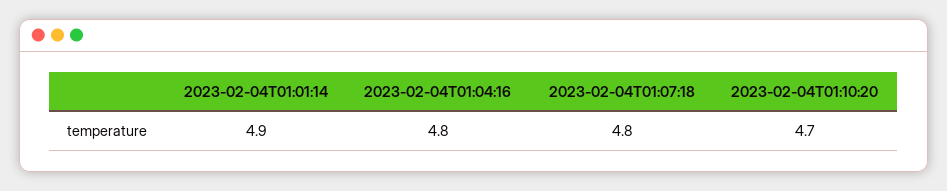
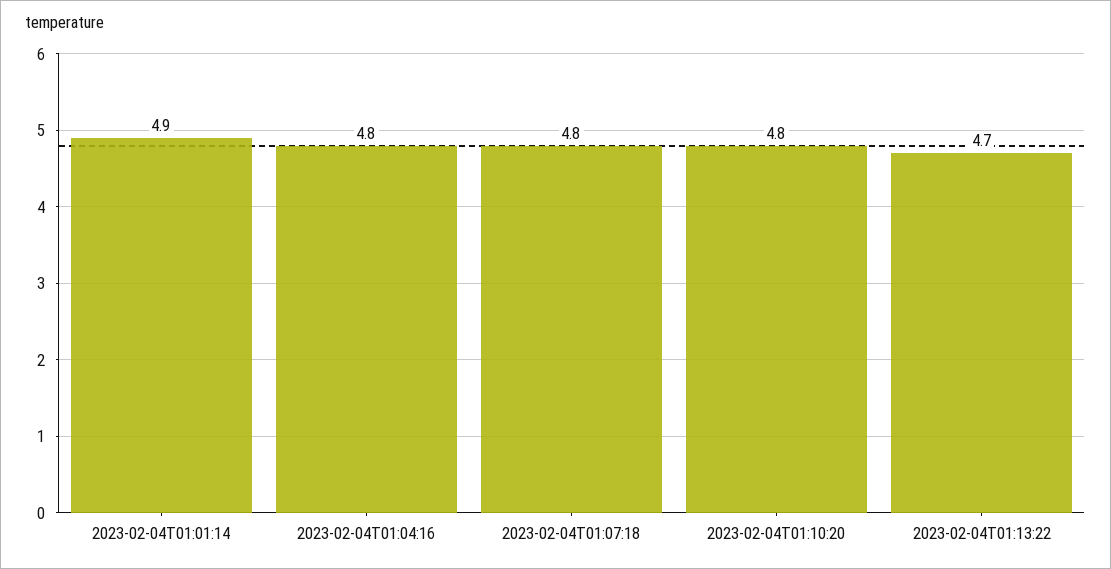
2023-02-04T01:10:20: 4.7 -> 4.8
2023-02-04T01:13:22: none -> 4.7

